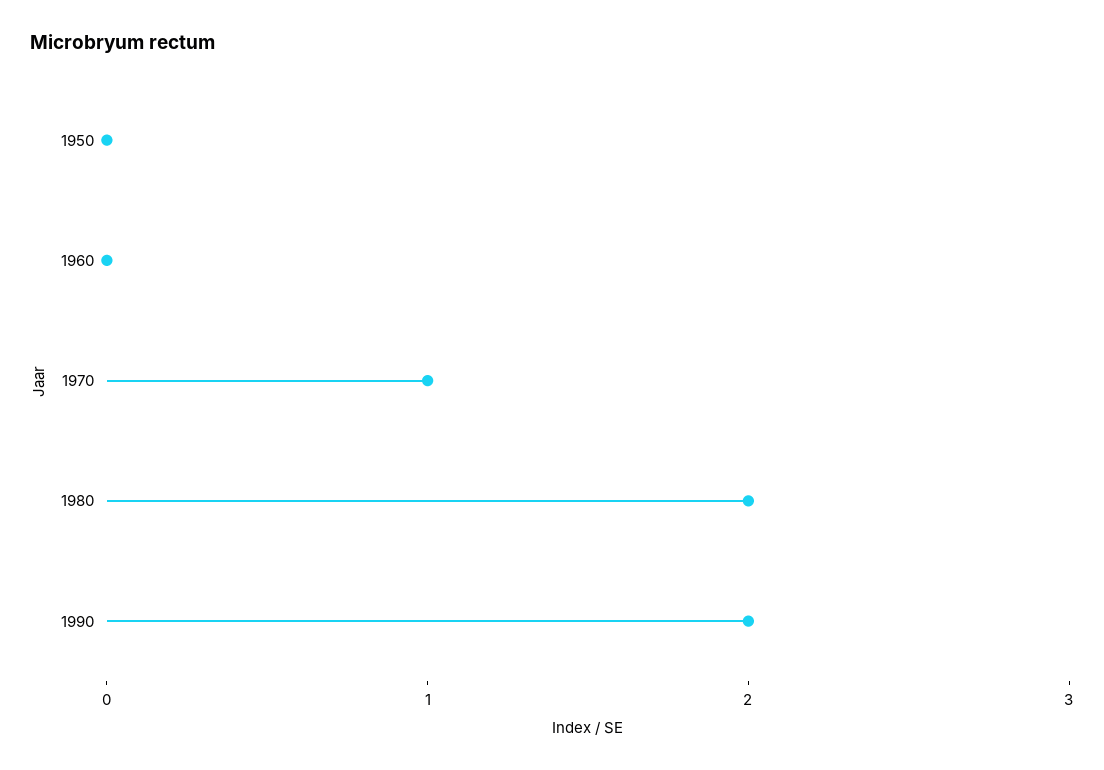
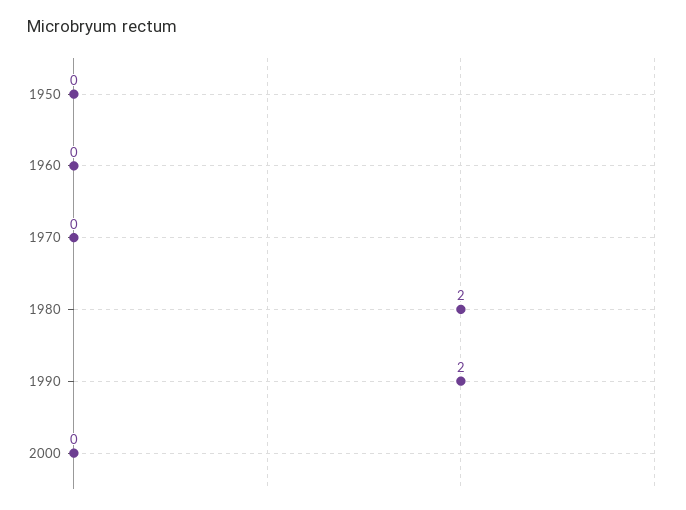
1970: 1 -> 0
2000: none -> 0

